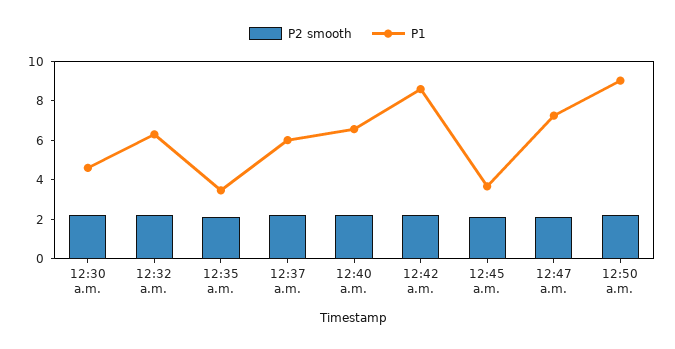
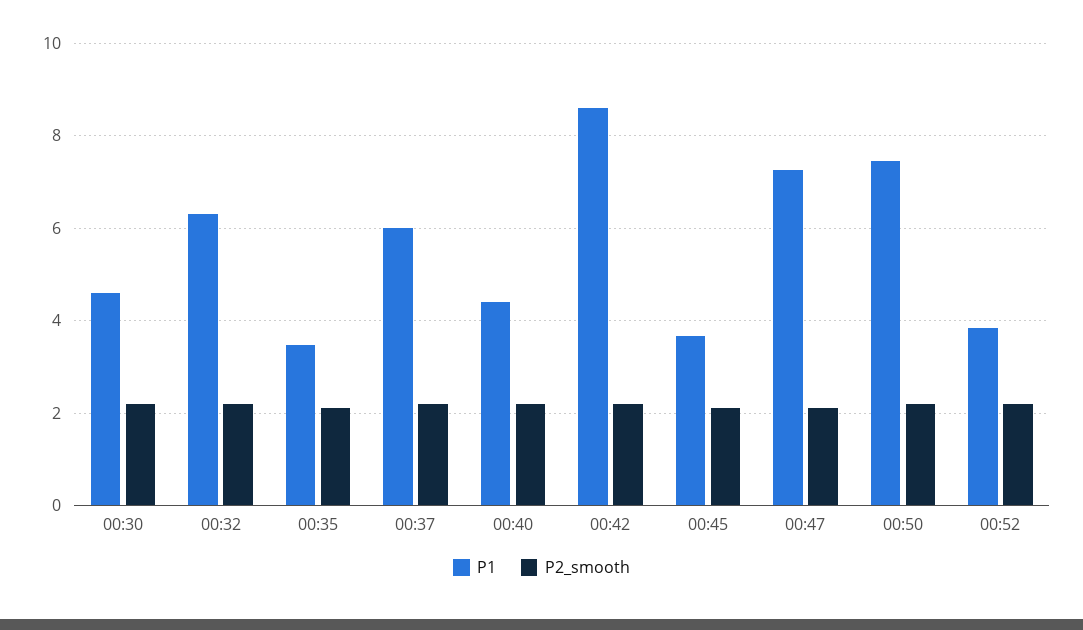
P1, 12:40 a.m.: 6.5 -> 4.4
P1, 12:50 a.m.: 9 -> 7.4
P1, 00:52: none -> 3.8
P2 smooth, 00:52: none -> 2.2

